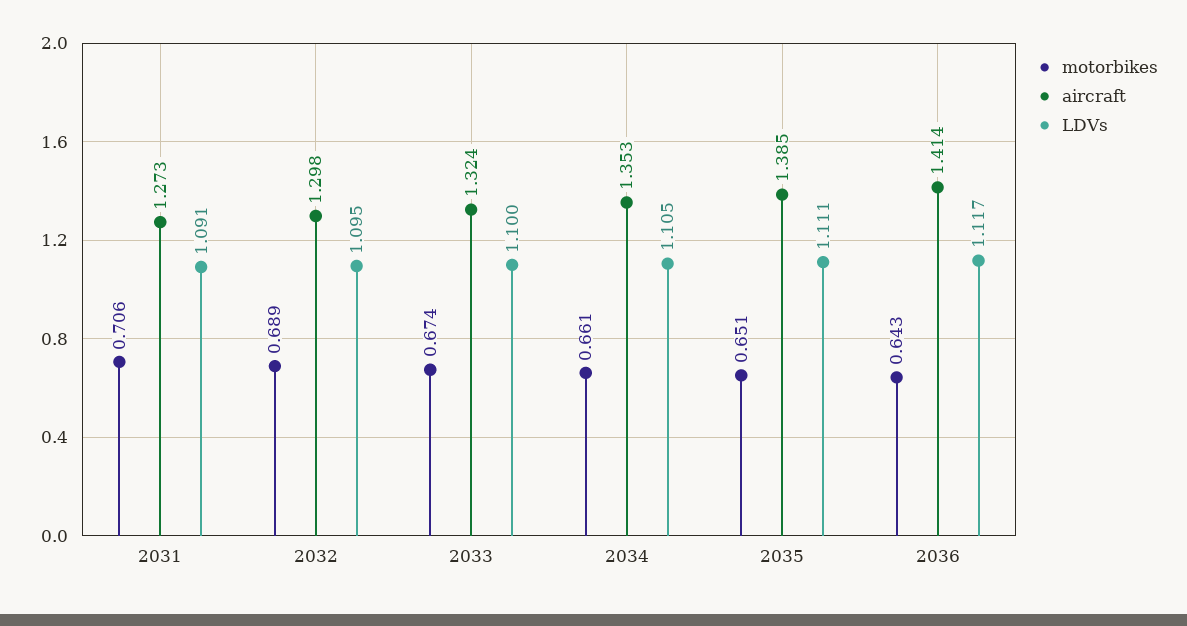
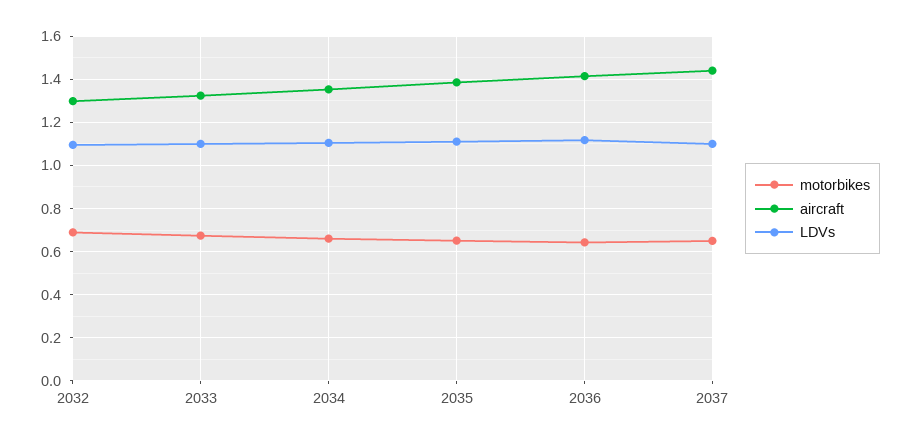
motorbikes, 2031: 0.706 -> none
aircraft, 2031: 1.273 -> none
LDVs, 2031: 1.091 -> none
motorbikes, 2037: none -> 0.65
aircraft, 2037: none -> 1.45
LDVs, 2037: none -> 1.1

